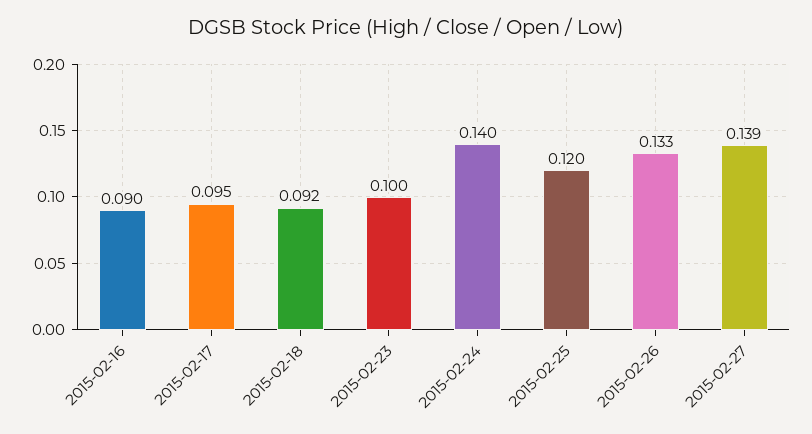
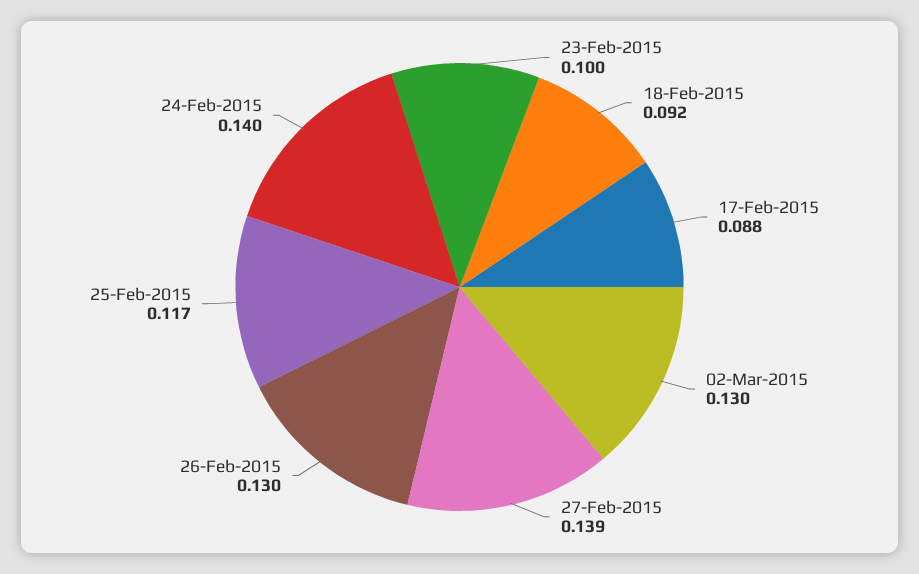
2015-02-16: 0.09 -> none
2015-02-17: 0.095 -> 0.088
2015-02-25: 0.12 -> 0.117
2015-02-26: 0.133 -> 0.13
02-Mar-2015: none -> 0.13

